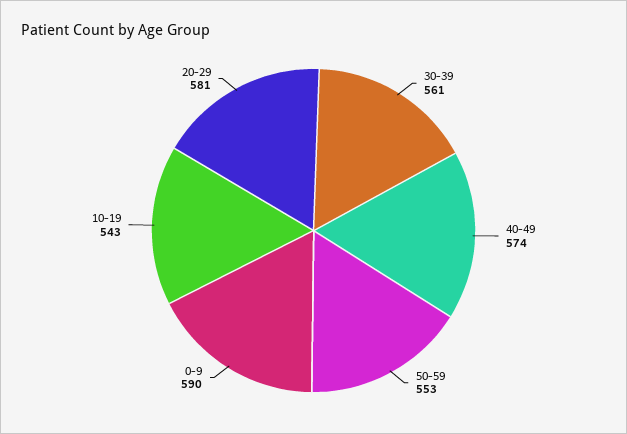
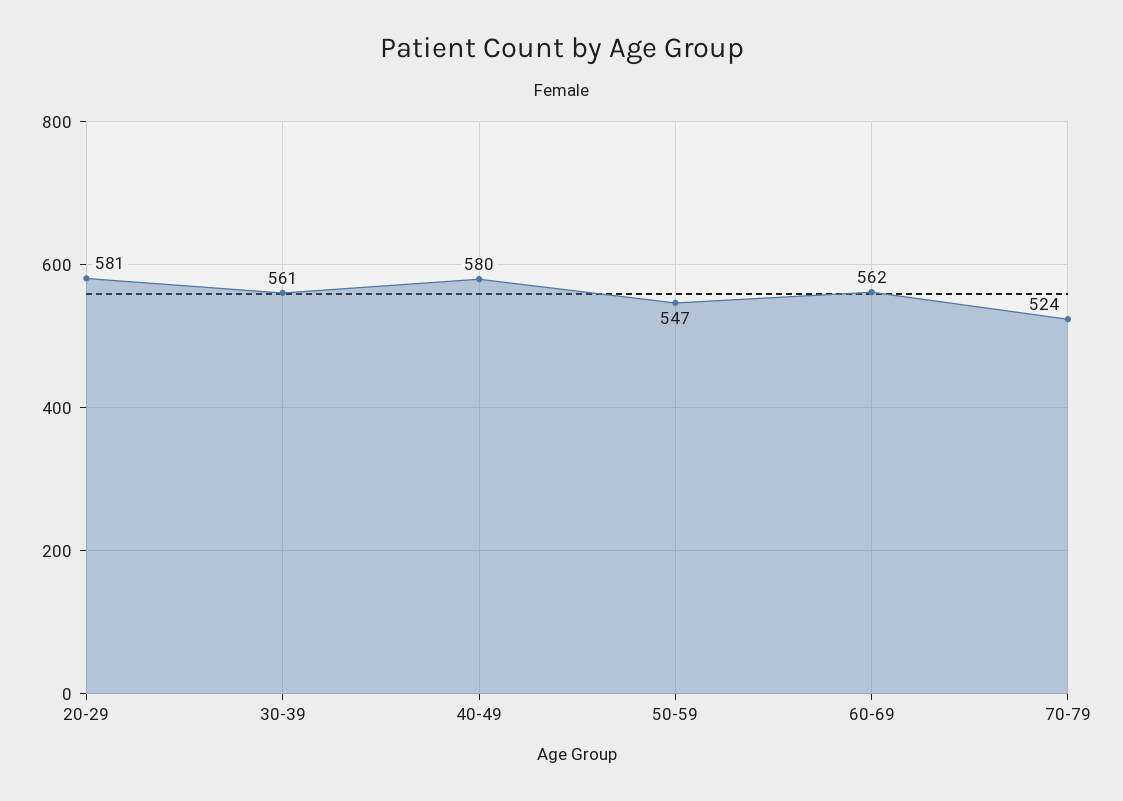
40-49: 574 -> 580
50-59: 553 -> 547
0-9: 590 -> none
10-19: 543 -> none
60-69: none -> 562
70-79: none -> 524

